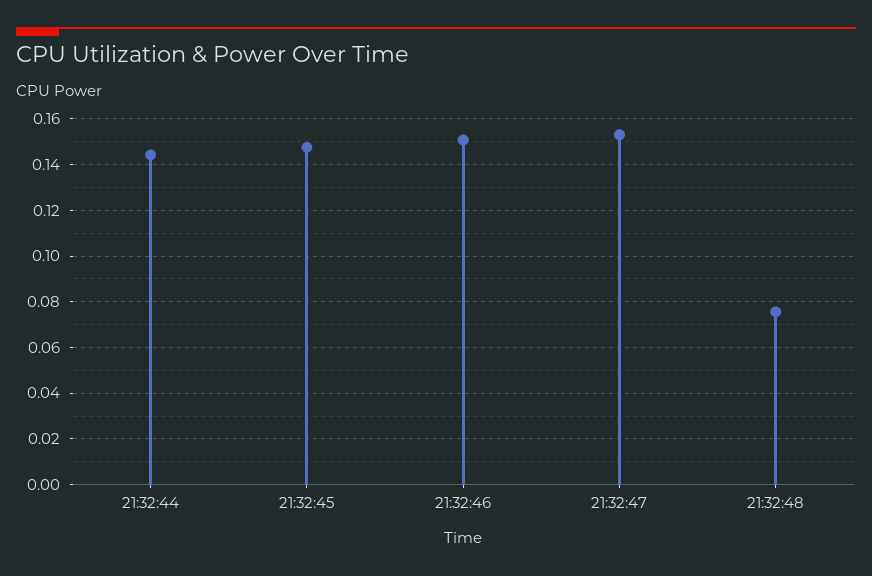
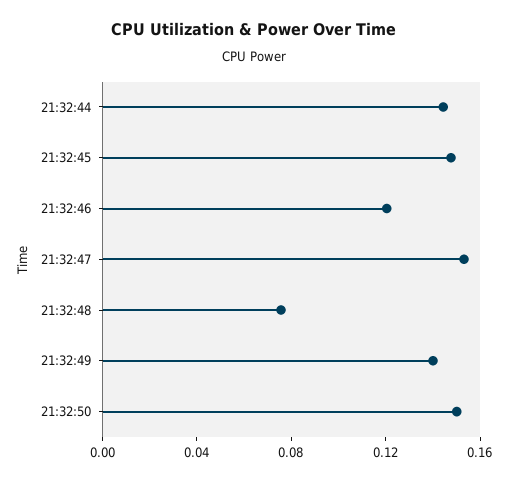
21:32:46: 0.15 -> 0.12
21:32:49: none -> 0.14
21:32:50: none -> 0.15

